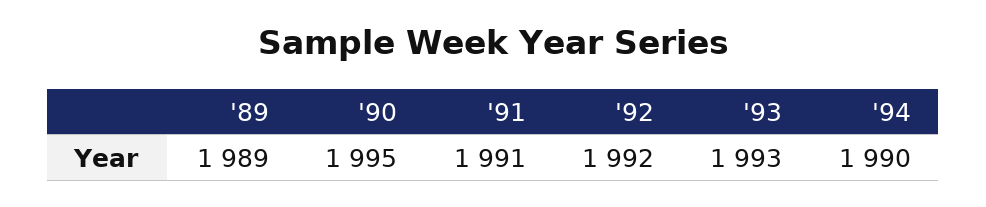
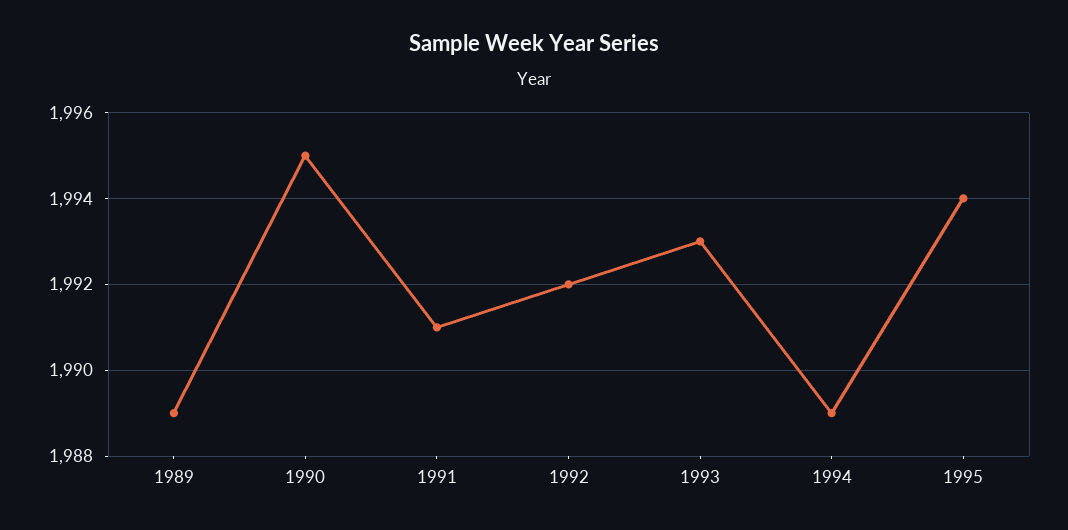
'94: 1990 -> 1989
1995: none -> 1994

